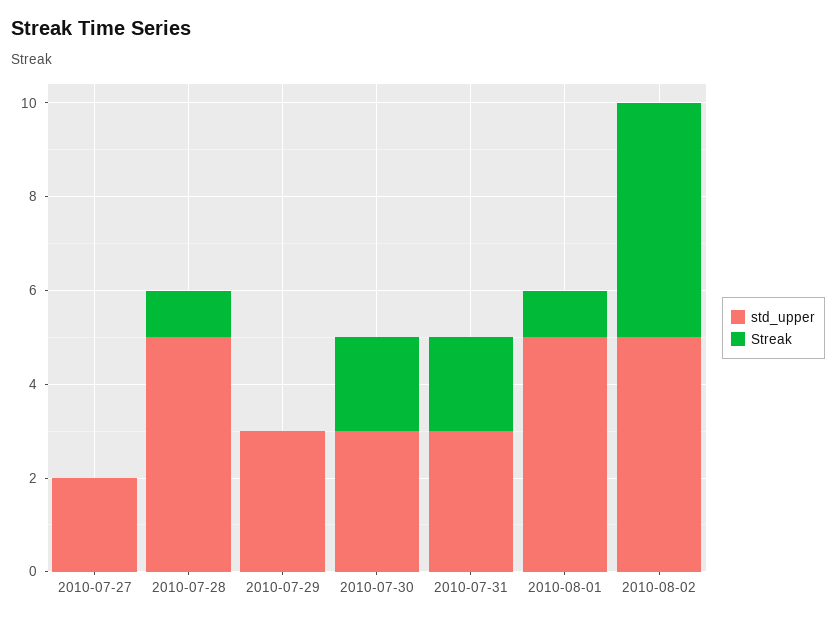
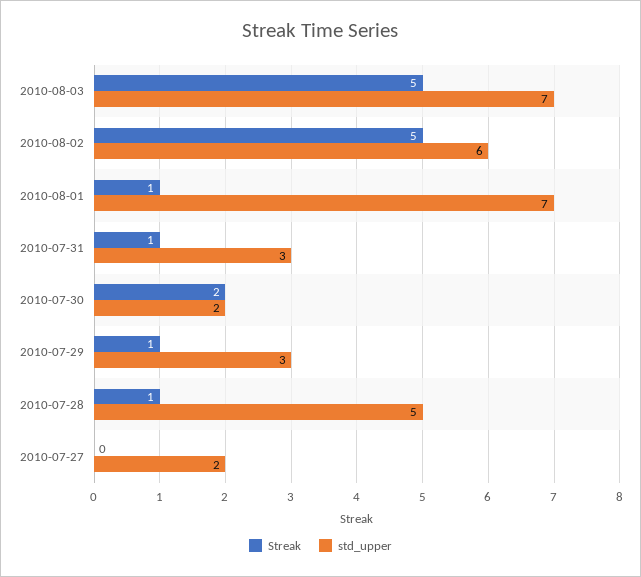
Streak, 2010-07-29: 0 -> 1
std_upper, 2010-07-30: 3 -> 2
Streak, 2010-07-31: 2 -> 1
std_upper, 2010-08-01: 5 -> 7
std_upper, 2010-08-02: 5 -> 6
Streak, 2010-08-03: none -> 5
std_upper, 2010-08-03: none -> 7

